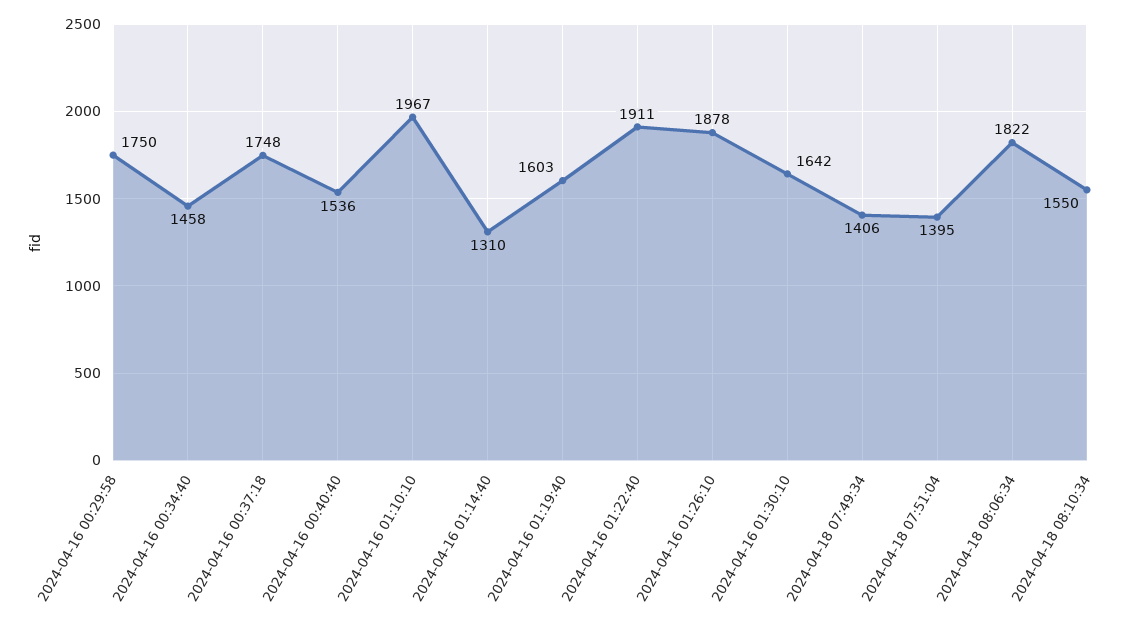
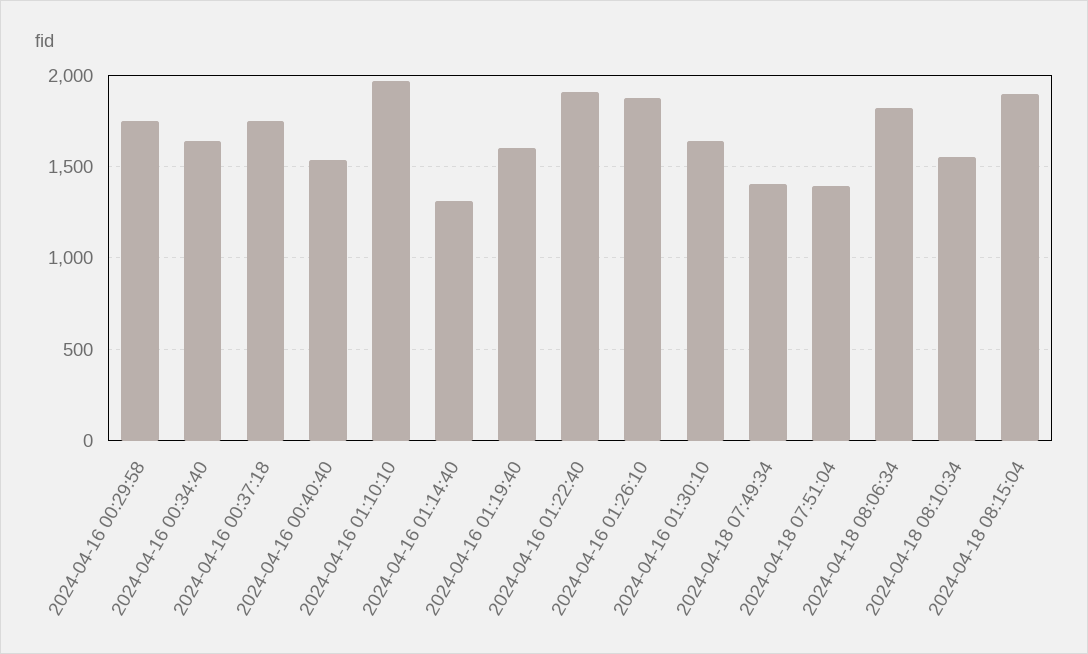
2024-04-16 00:34:40: 1458 -> 1650
2024-04-18 08:15:04: none -> 1900

